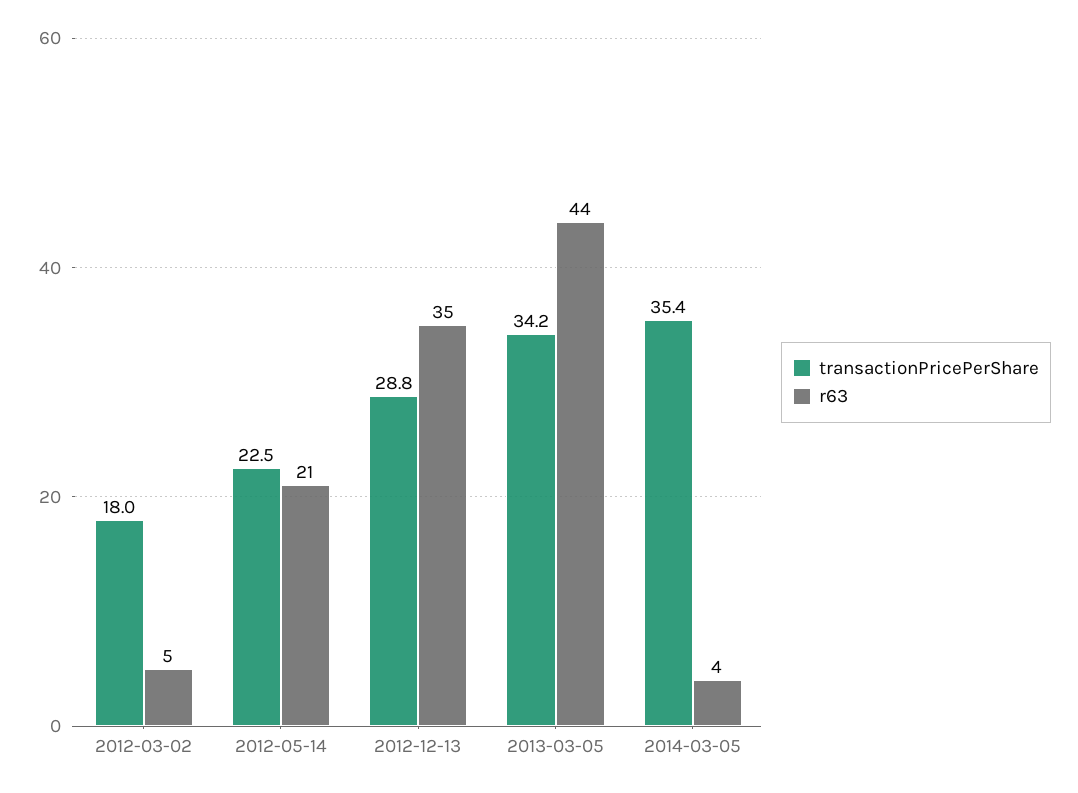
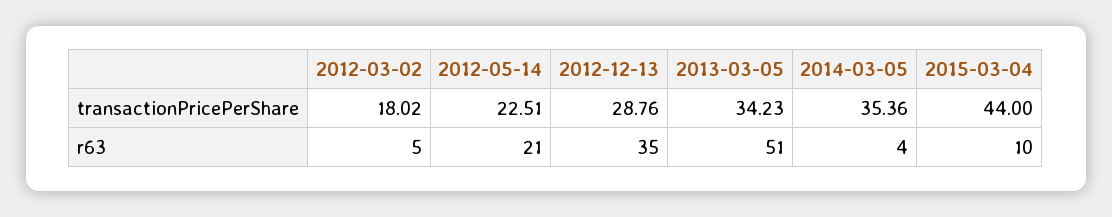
r63, 2013-03-05: 44 -> 51
transactionPricePerShare, 2015-03-04: none -> 44
r63, 2015-03-04: none -> 10

